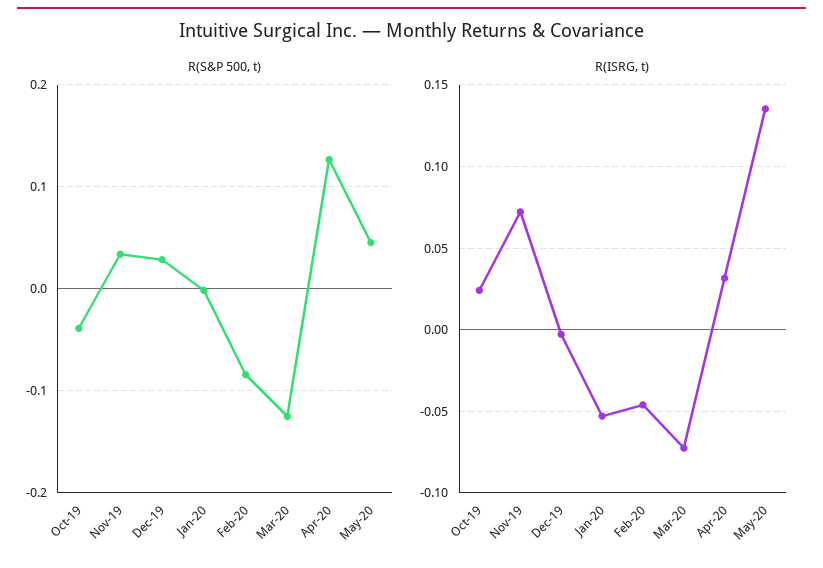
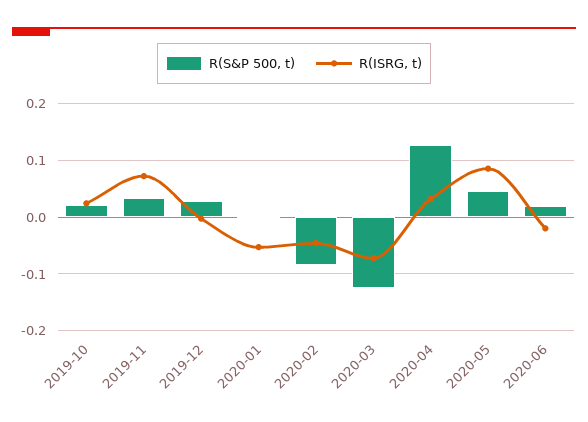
R(S&P 500, t), Oct-19: -0.04 -> 0.02
R(ISRG, t), May-20: 0.135 -> 0.08
R(S&P 500, t), 2020-06: none -> 0.02
R(ISRG, t), 2020-06: none -> -0.02

